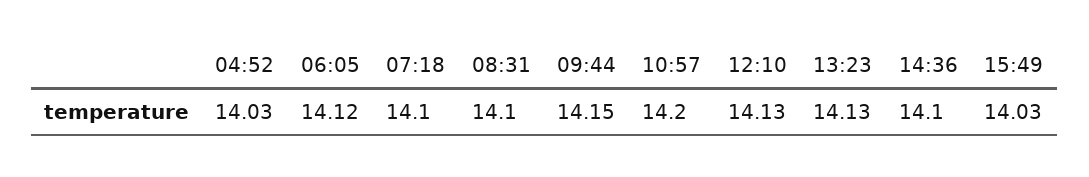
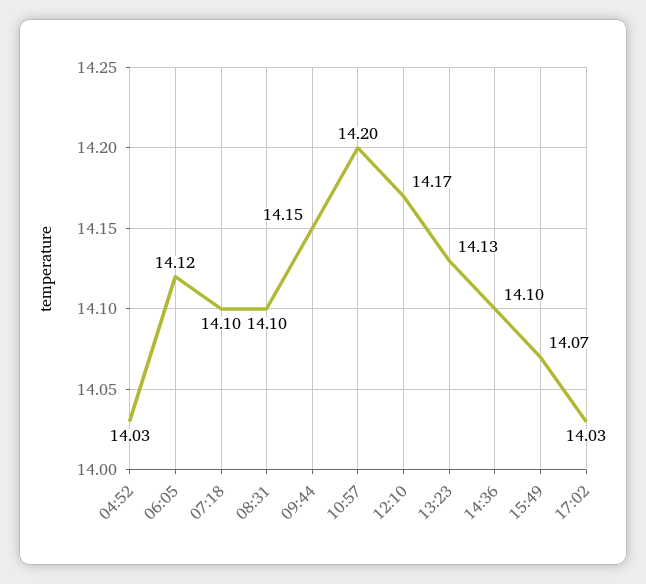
12:10: 14.13 -> 14.17
15:49: 14.03 -> 14.07
17:02: none -> 14.03

